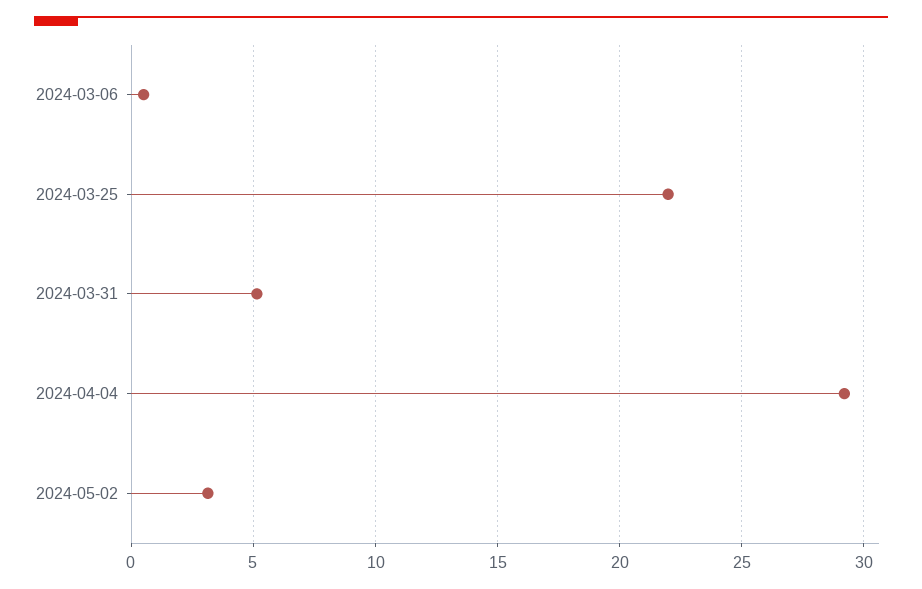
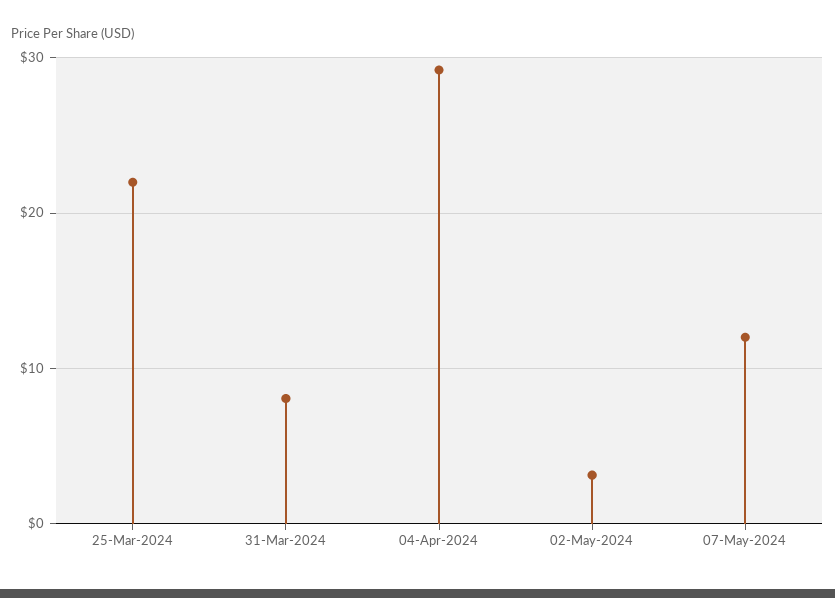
2024-03-06: 0.5 -> none
2024-03-31: 5 -> 8
07-May-2024: none -> 12

